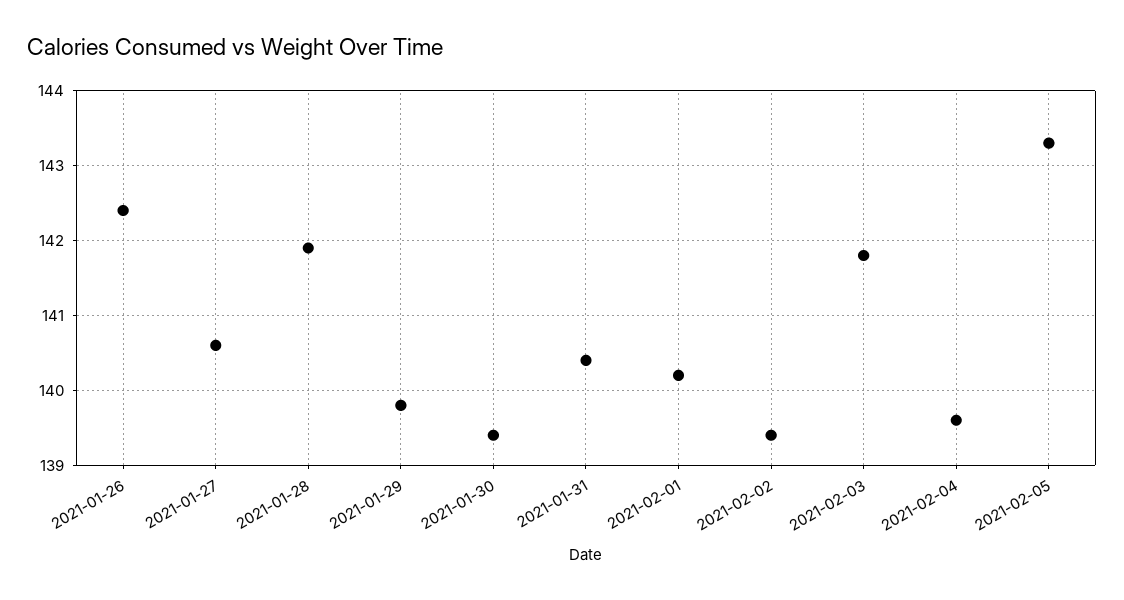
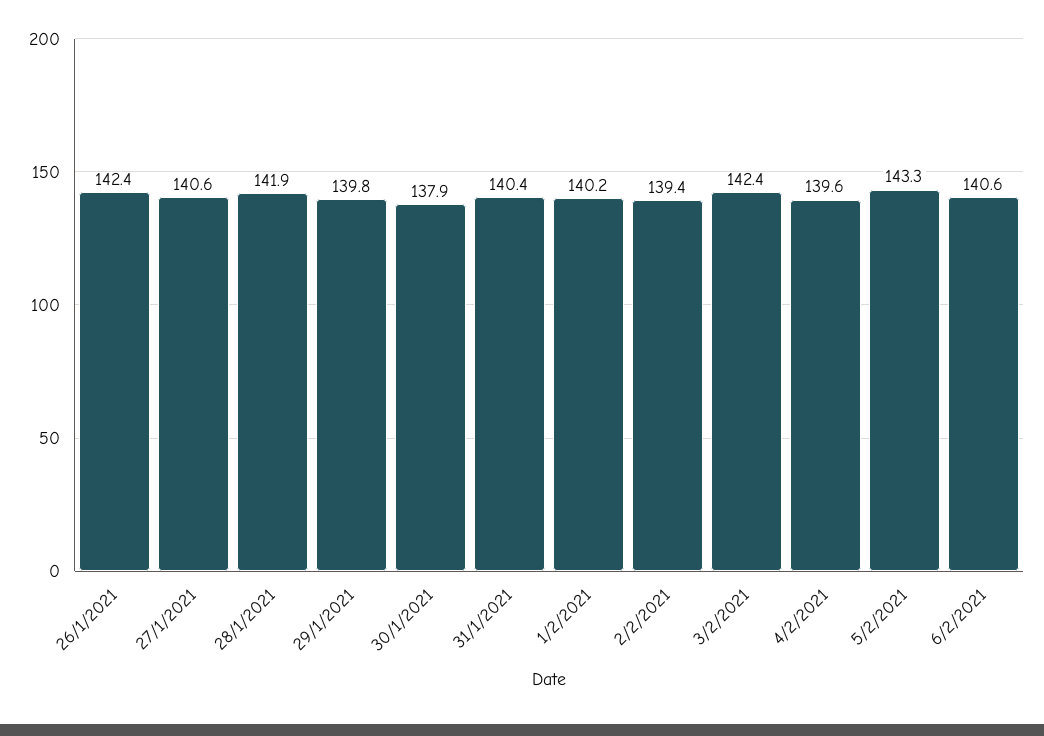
2021-01-30: 139.4 -> 137.9
2021-02-03: 141.8 -> 142.4
6/2/2021: none -> 140.6

